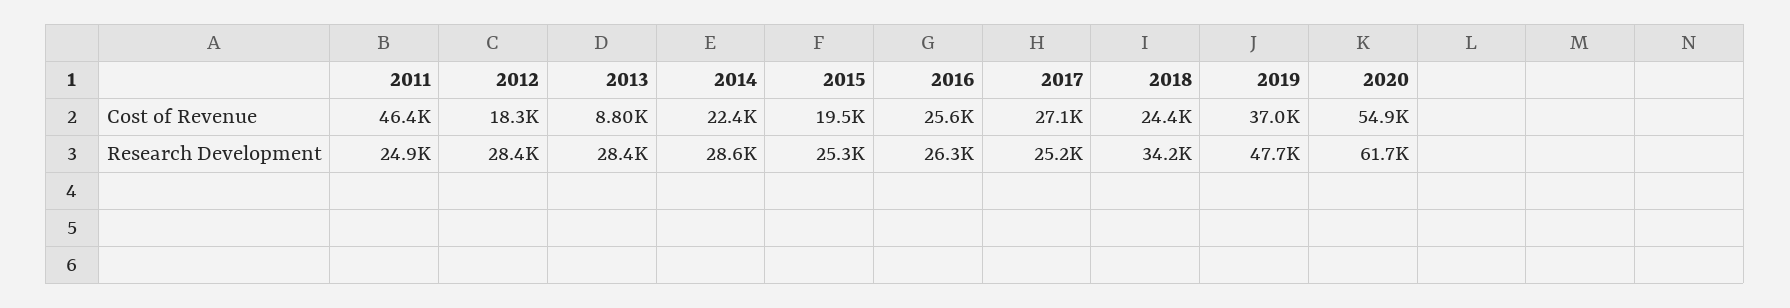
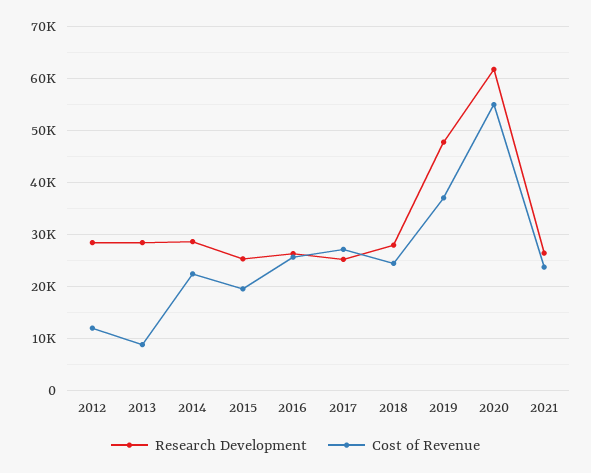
Cost of Revenue, 2011: 46400 -> none
Cost of Revenue, 2012: 18300 -> 12000
Research Development, 2011: 24900 -> none
Research Development, 2018: 34200 -> 28000
Research Development, 2021: none -> 26000
Cost of Revenue, 2021: none -> 24000

